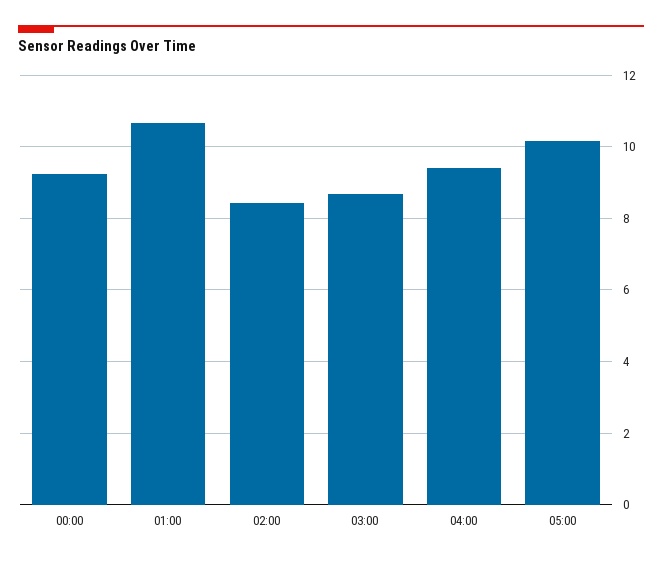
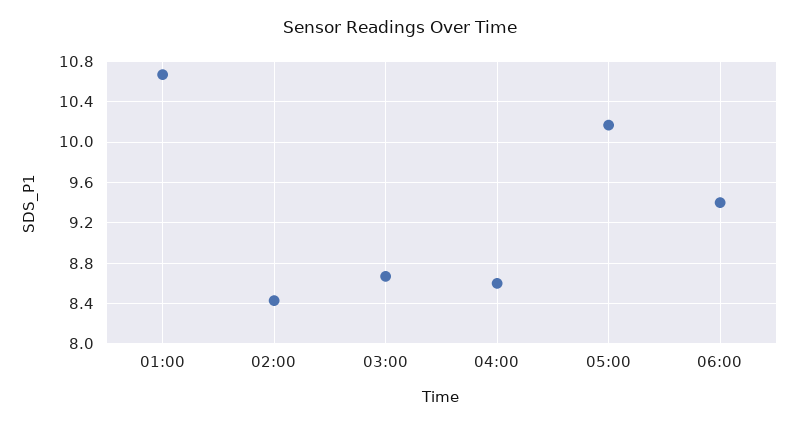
00:00: 9.2 -> none
04:00: 9.4 -> 8.6
06:00: none -> 9.4

